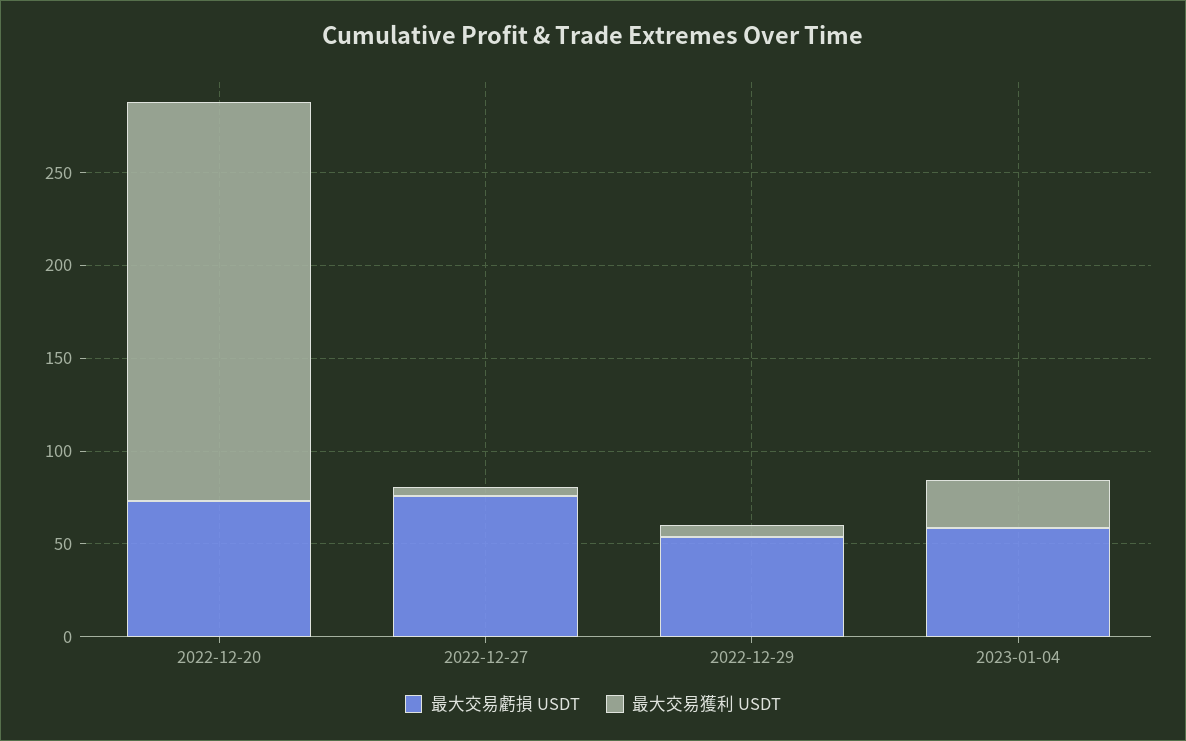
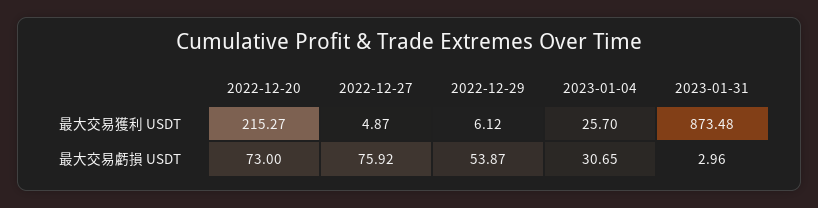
最大交易虧損 USDT, 2023-01-04: 60 -> 30.65
最大交易獲利 USDT, 2023-01-31: none -> 873.48
最大交易虧損 USDT, 2023-01-31: none -> 2.96

